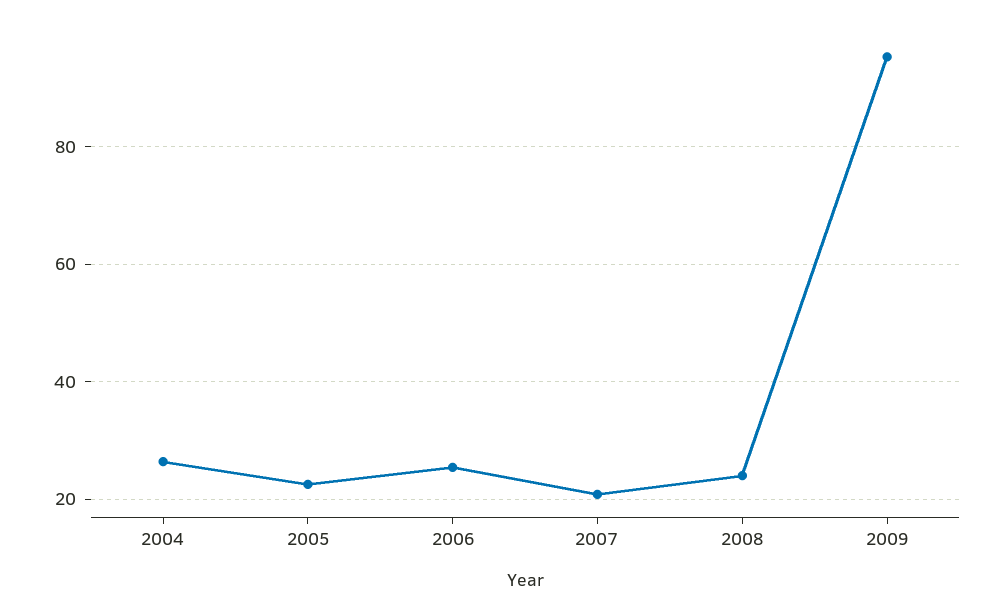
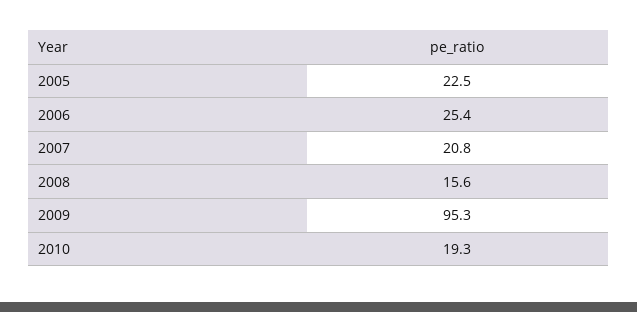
2004: 26 -> none
2008: 24 -> 15.6
2010: none -> 19.3

